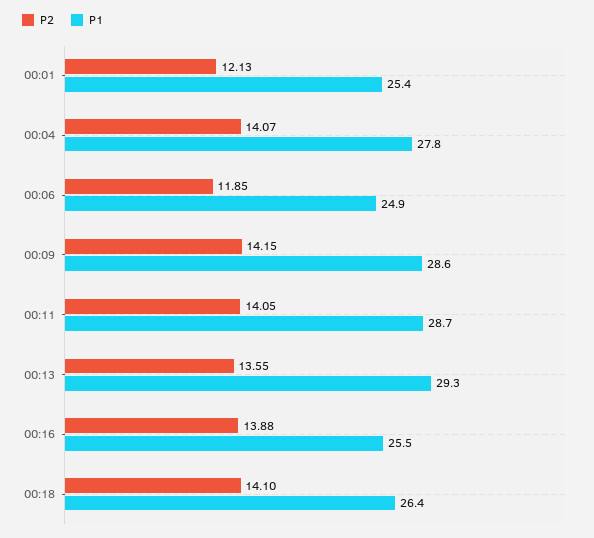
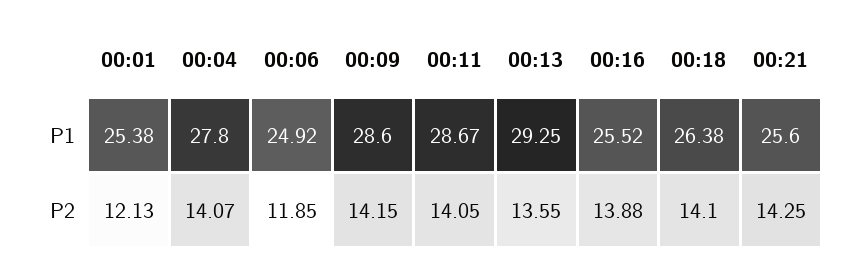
P1, 00:21: none -> 25.6
P2, 00:21: none -> 14.25

